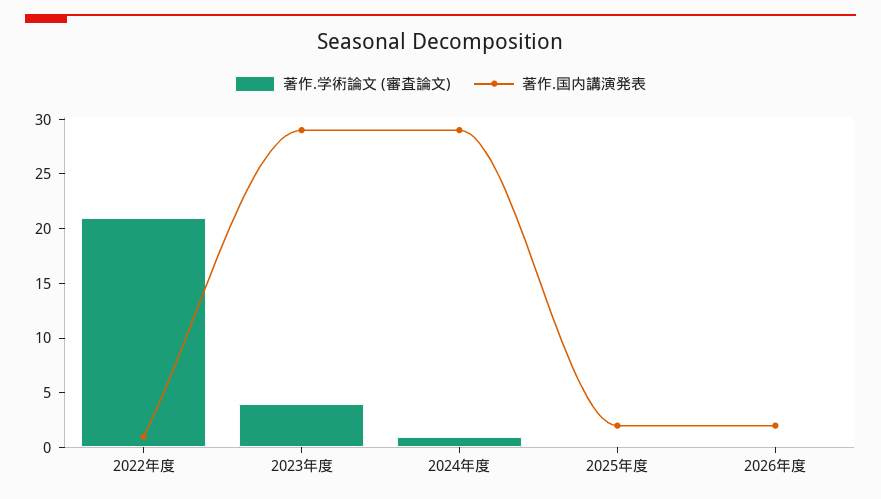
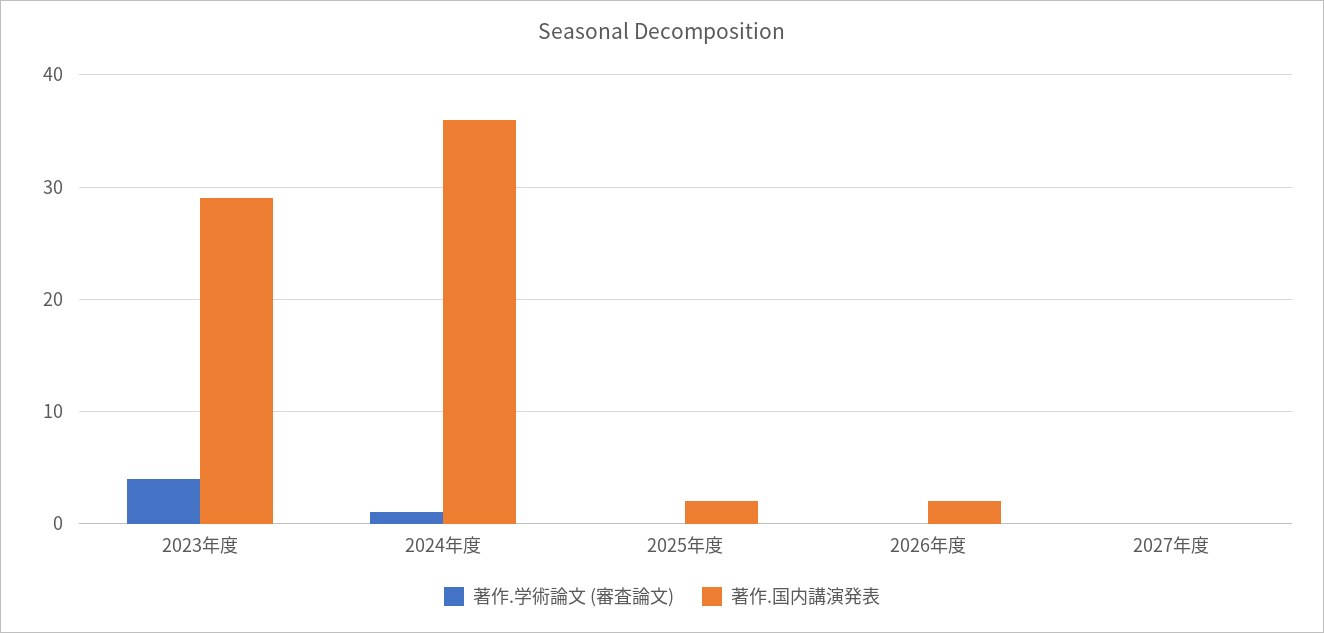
著作.学術論文 (審査論文), 2022年度: 21 -> none
著作.国内講演発表, 2022年度: 1 -> none
著作.国内講演発表, 2024年度: 29 -> 36
著作.学術論文 (審査論文), 2027年度: none -> 0
著作.国内講演発表, 2027年度: none -> 0

